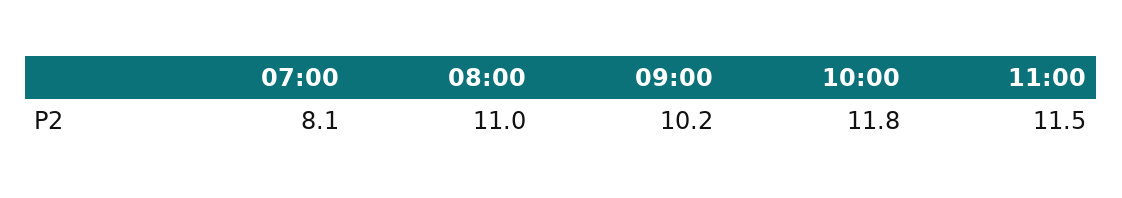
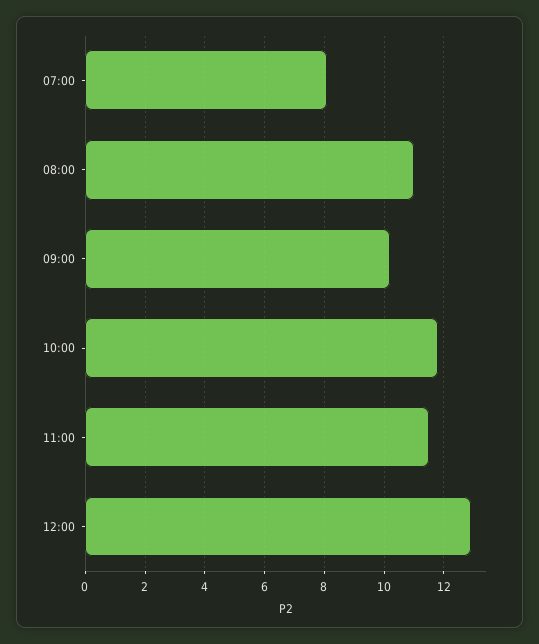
12:00: none -> 13

